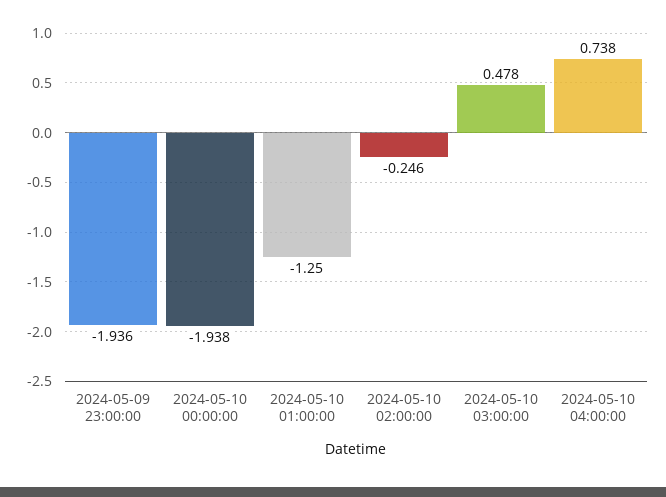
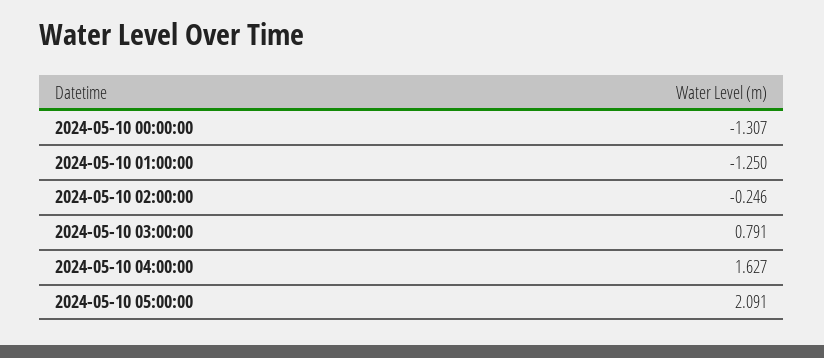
2024-05-09 23:00:00: -1.936 -> none
2024-05-10 00:00:00: -1.938 -> -1.307
2024-05-10 03:00:00: 0.478 -> 0.791
2024-05-10 04:00:00: 0.738 -> 1.627
2024-05-10 05:00:00: none -> 2.091

